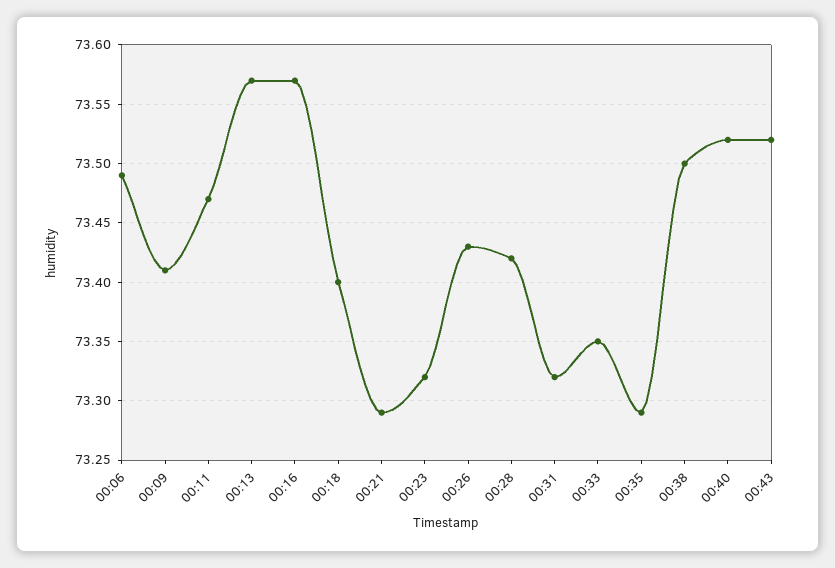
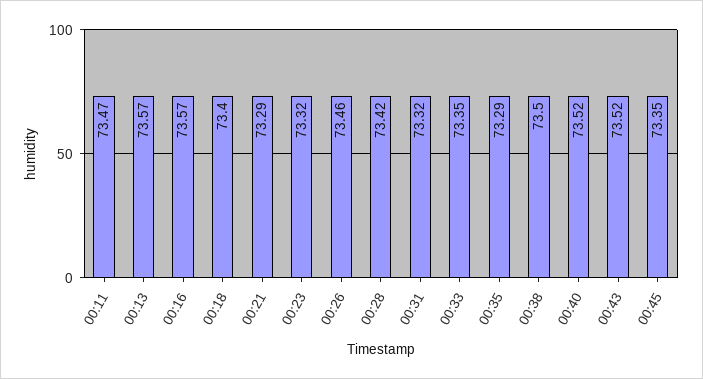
00:06: 73.49 -> none
00:09: 73.41 -> none
00:26: 73.43 -> 73.46
00:45: none -> 73.35

